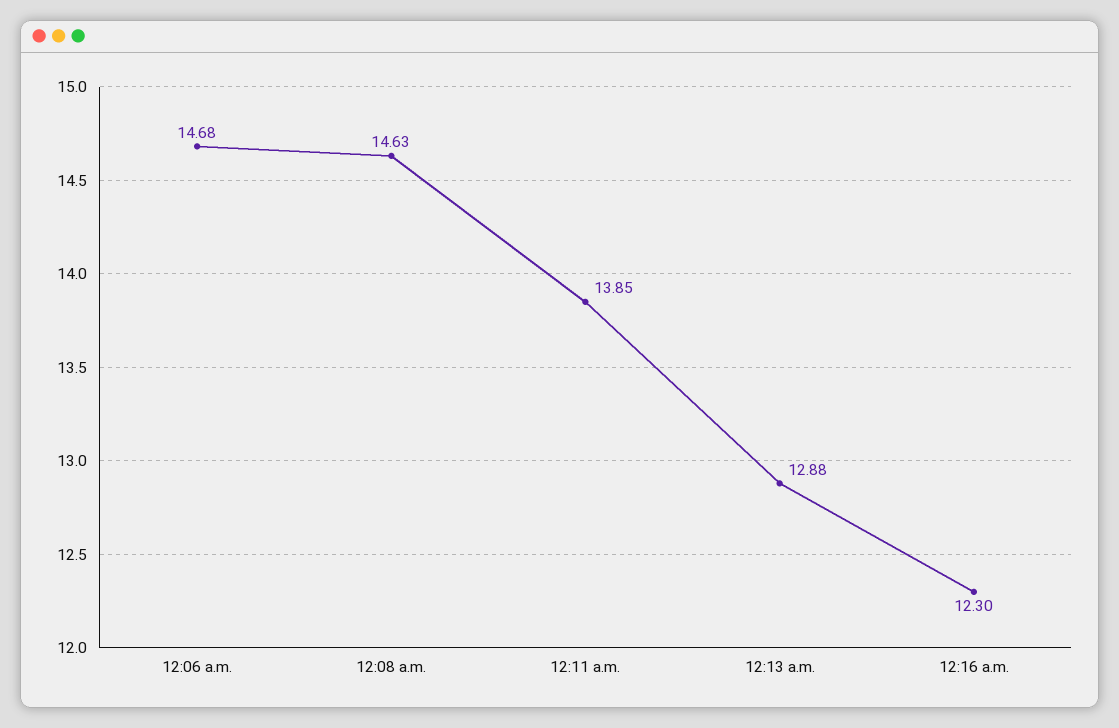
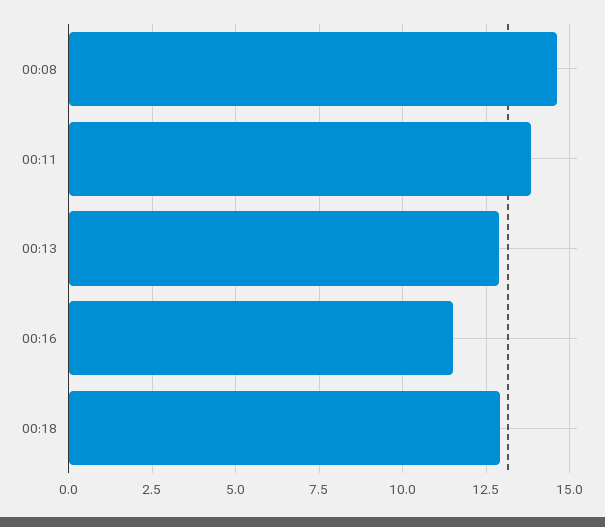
12:06 a.m.: 14.68 -> none
12:16 a.m.: 12.3 -> 11.5
00:18: none -> 13

